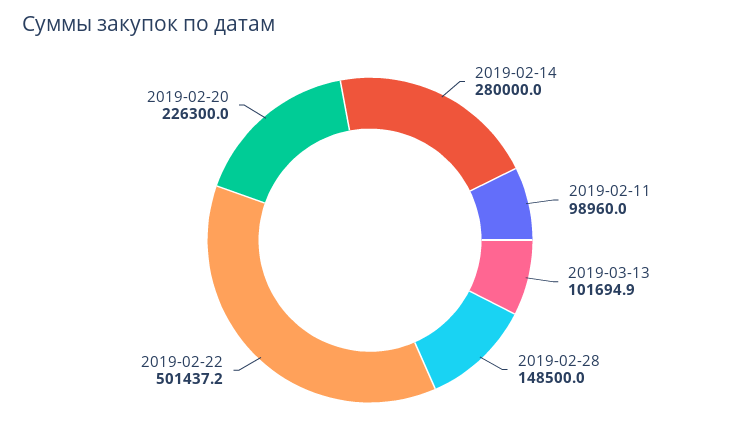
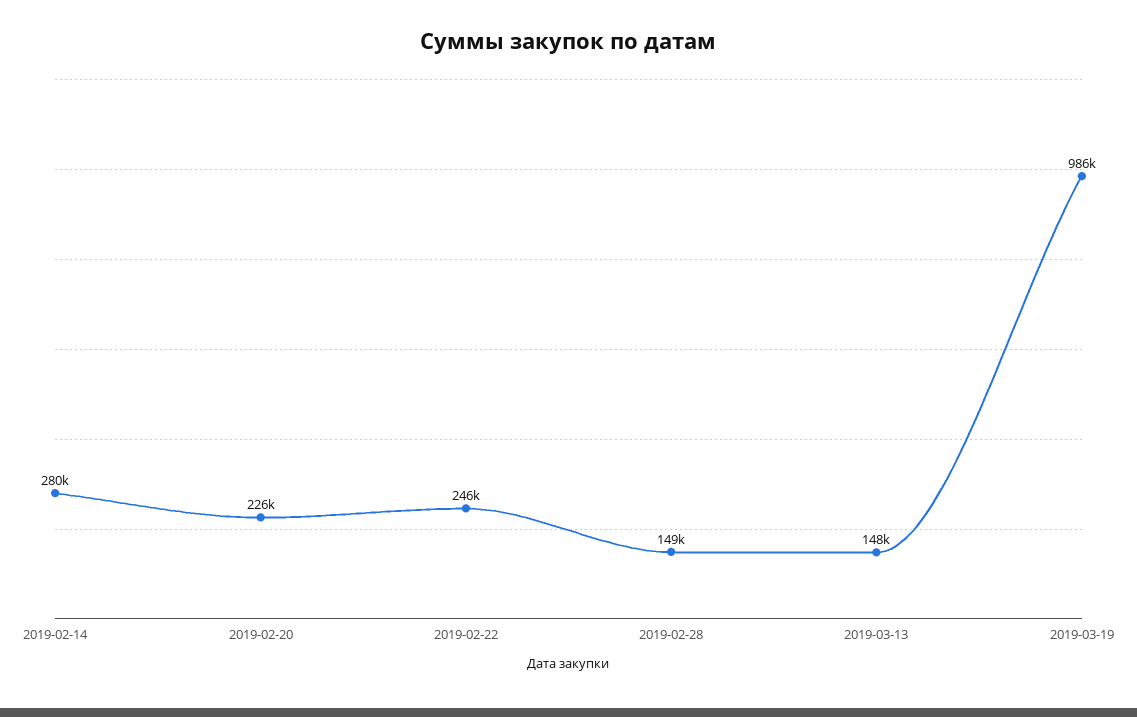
2019-02-11: 98960 -> none
2019-03-13: 101694.9 -> 148000
2019-02-22: 501437.2 -> 246000
2019-03-19: none -> 986000

